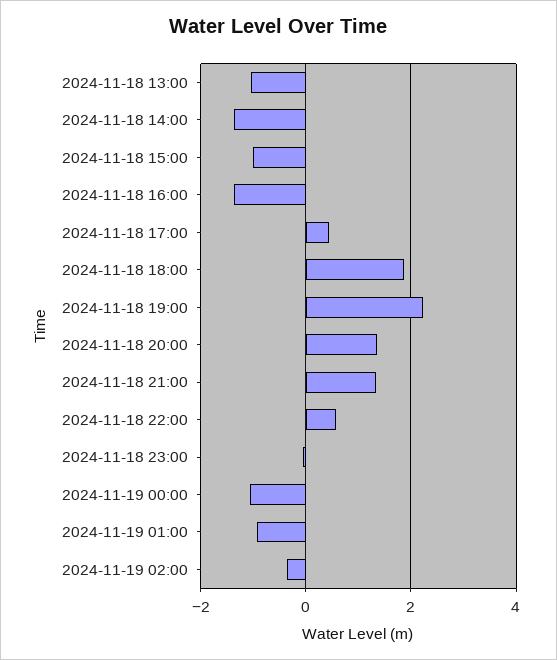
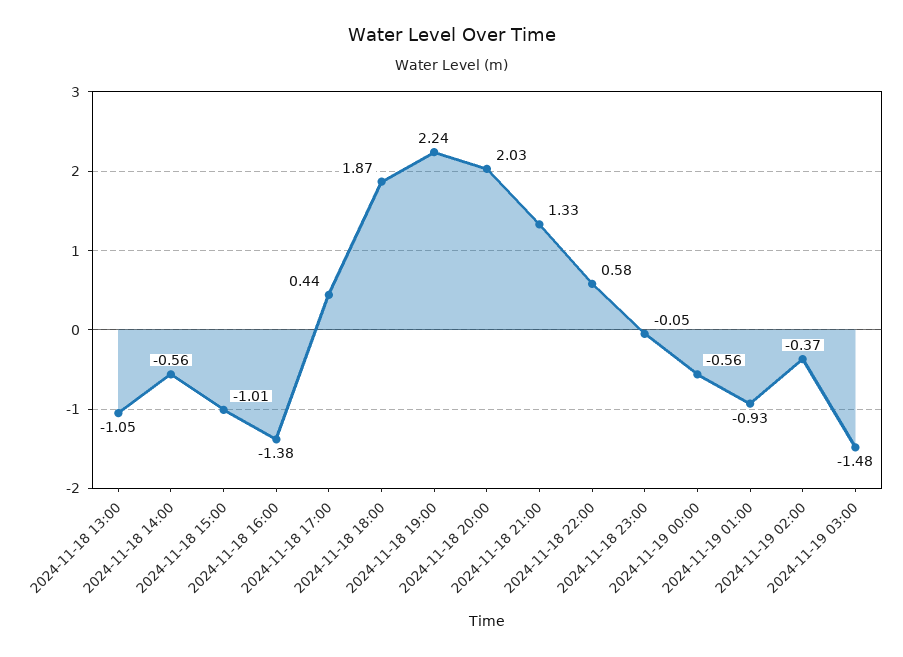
2024-11-18 14:00: -1.4 -> -0.56
2024-11-18 20:00: 1.4 -> 2.03
2024-11-19 00:00: -1 -> -0.56
2024-11-19 03:00: none -> -1.48

